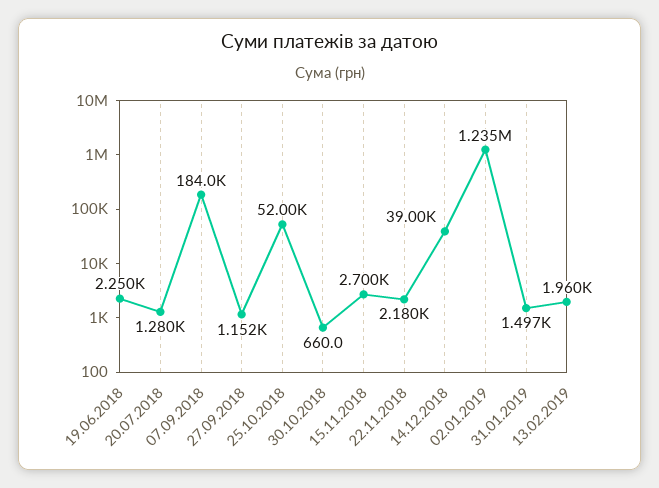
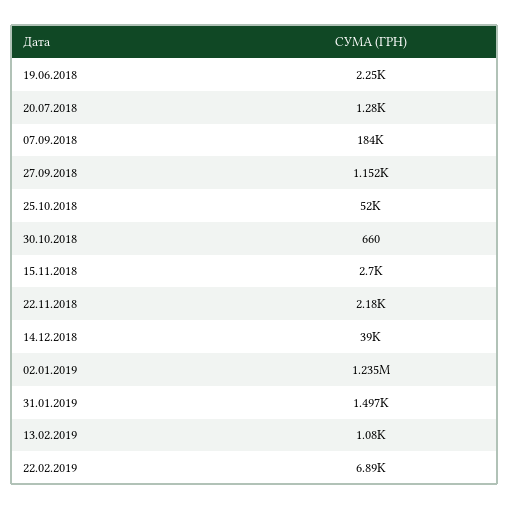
13.02.2019: 1960 -> 1080
22.02.2019: none -> 6890

